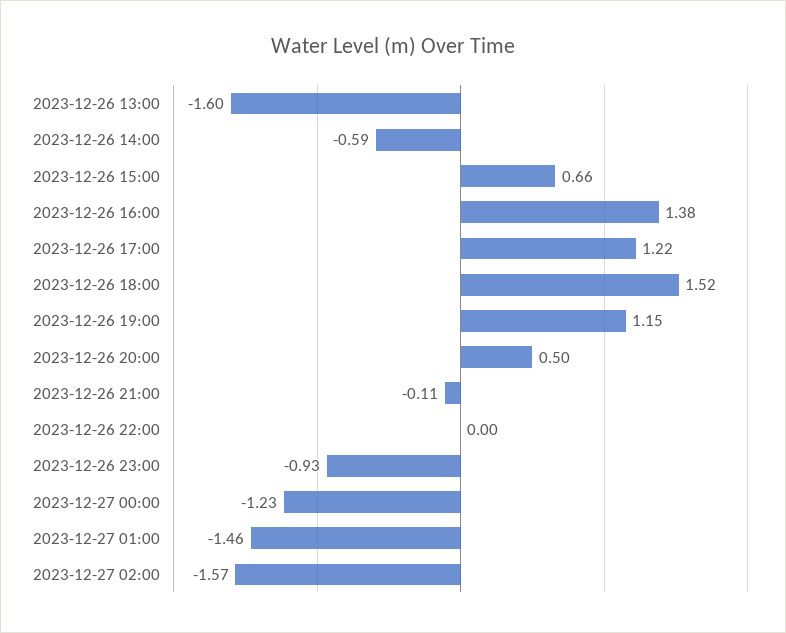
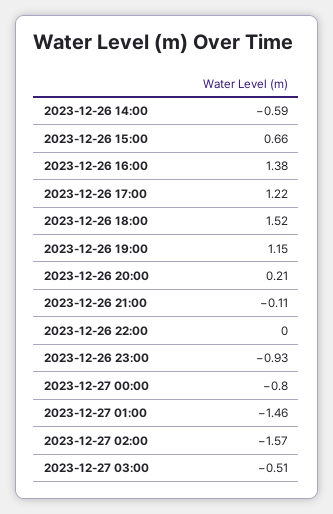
2023-12-26 13:00: -1.6 -> none
2023-12-26 20:00: 0.5 -> 0.21
2023-12-27 00:00: -1.23 -> -0.8
2023-12-27 03:00: none -> -0.51

